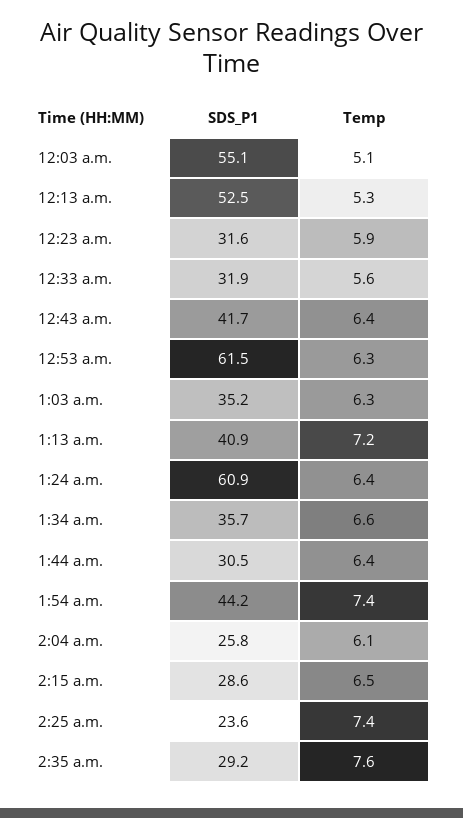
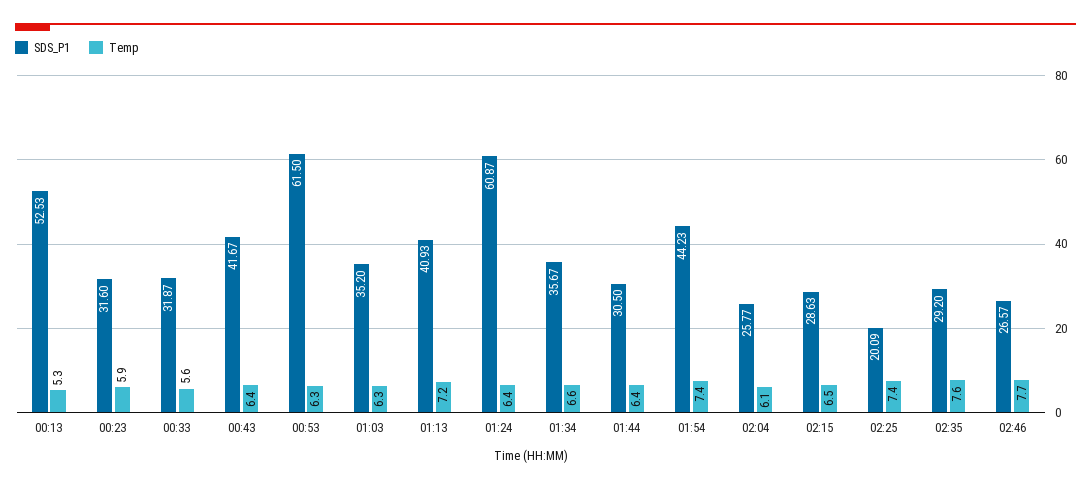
SDS_P1, 12:03 a.m.: 55.1 -> none
Temp, 12:03 a.m.: 5.1 -> none
SDS_P1, 2:25 a.m.: 23.6 -> 20.09
SDS_P1, 02:46: none -> 26.57
Temp, 02:46: none -> 7.7

